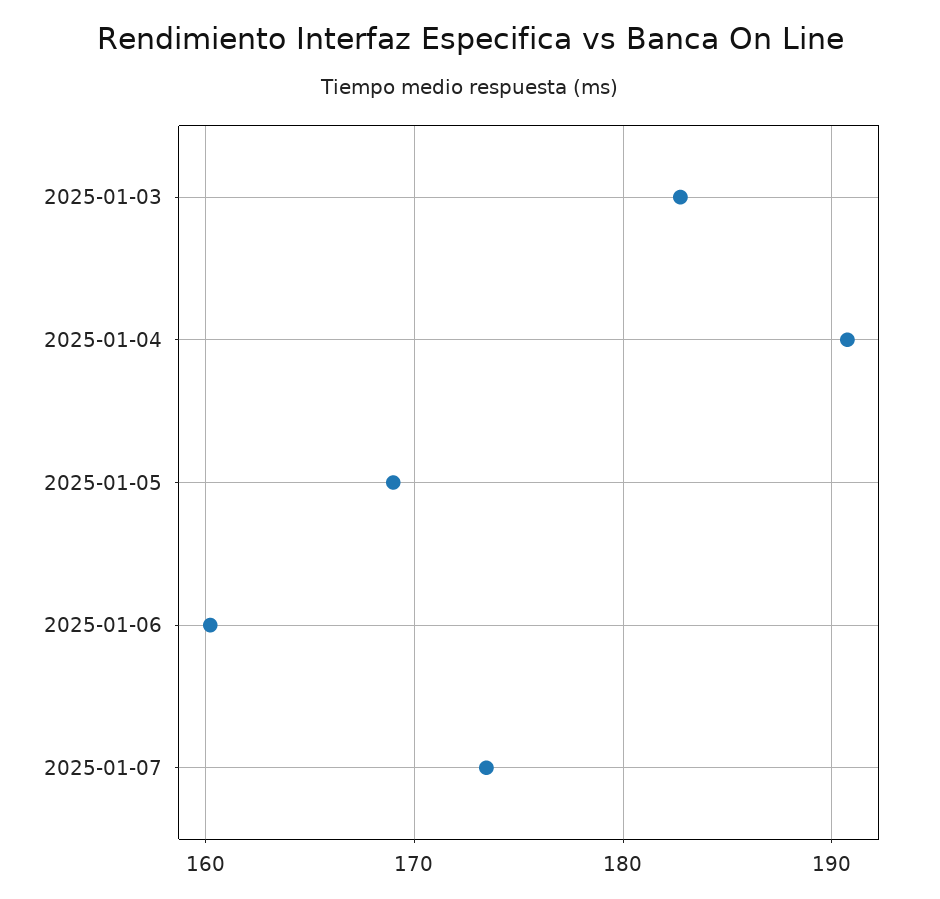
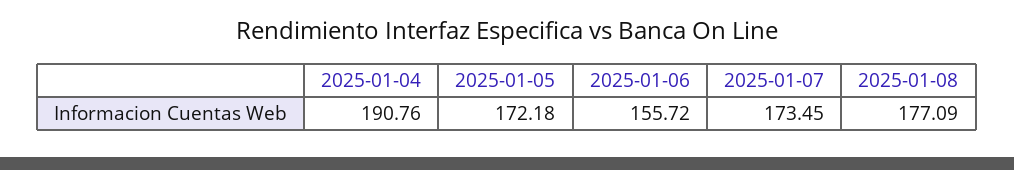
2025-01-03: 183 -> none
2025-01-05: 169 -> 172.18
2025-01-06: 160 -> 155.72
2025-01-08: none -> 177.09

